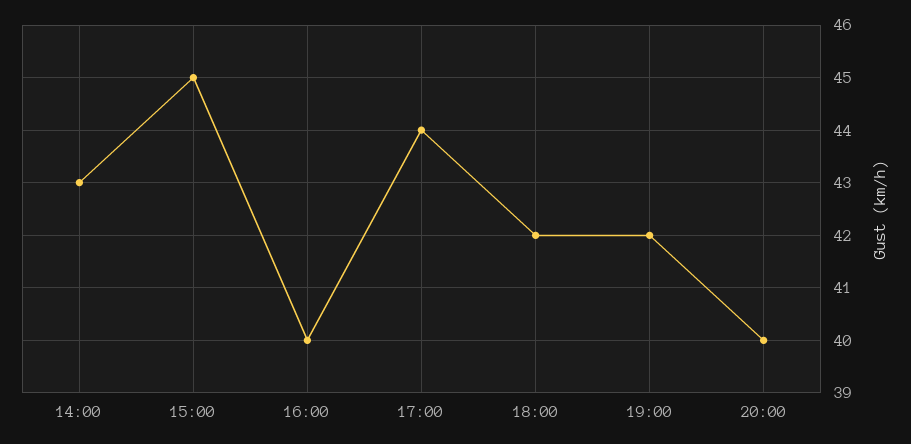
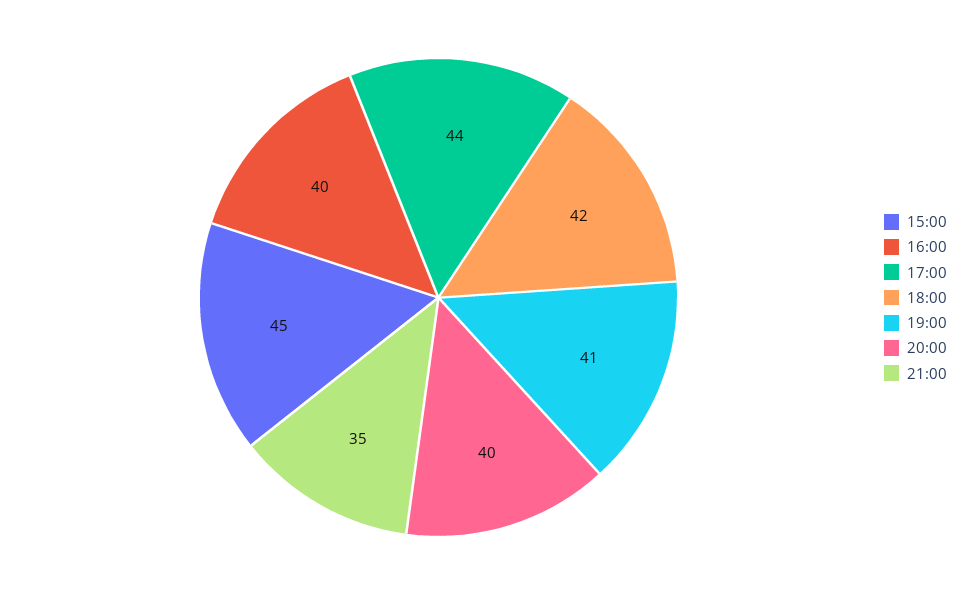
14:00: 43 -> none
19:00: 42 -> 41
21:00: none -> 35

